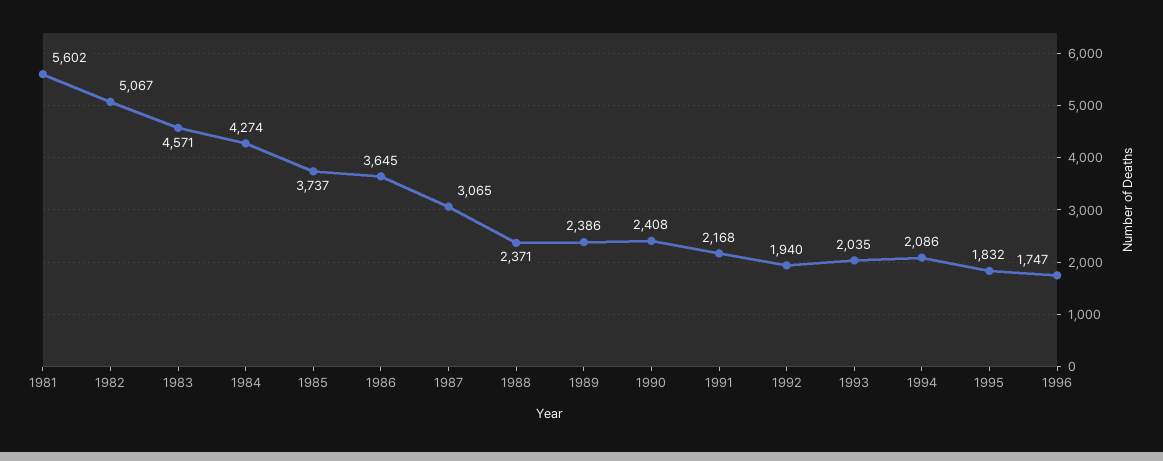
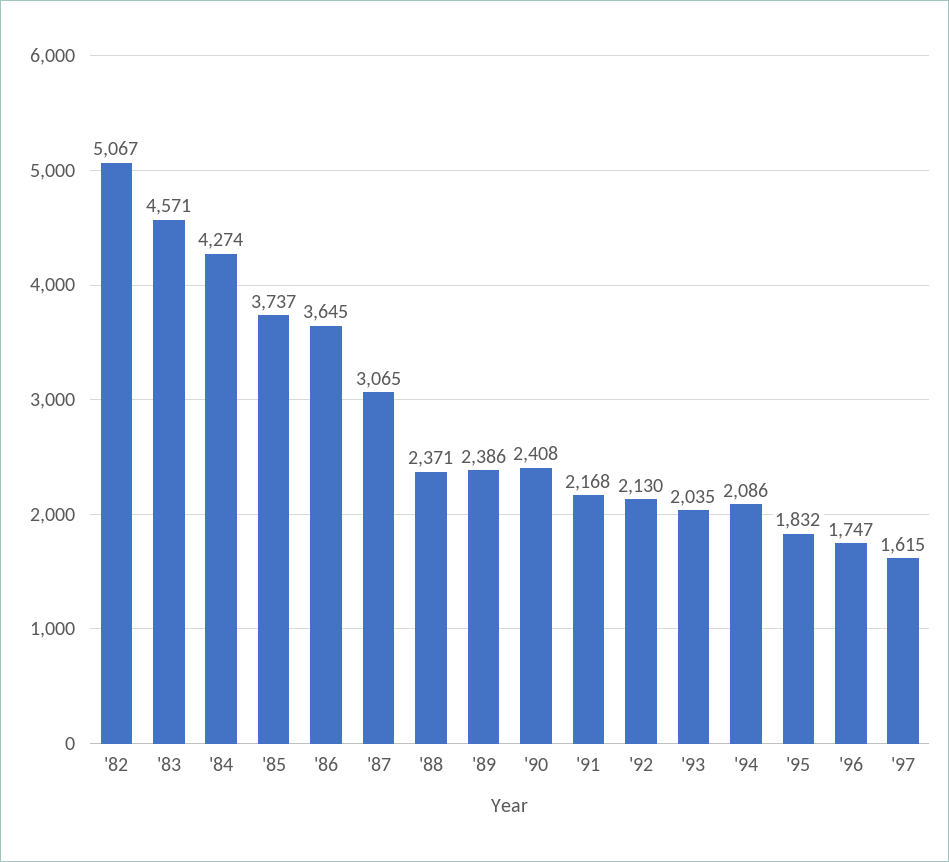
1981: 5602 -> none
1992: 1940 -> 2130
'97: none -> 1615

